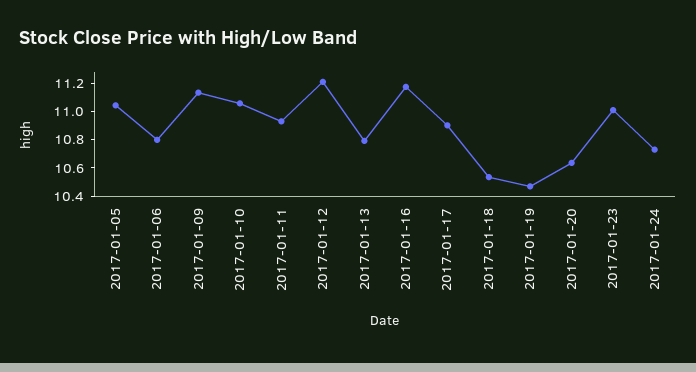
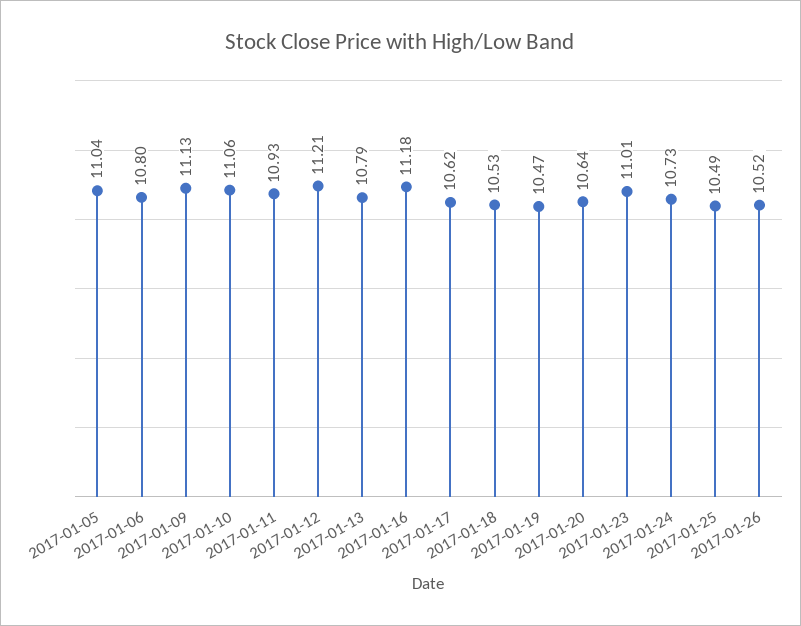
2017-01-17: 10.9 -> 10.62
2017-01-25: none -> 10.49
2017-01-26: none -> 10.52

